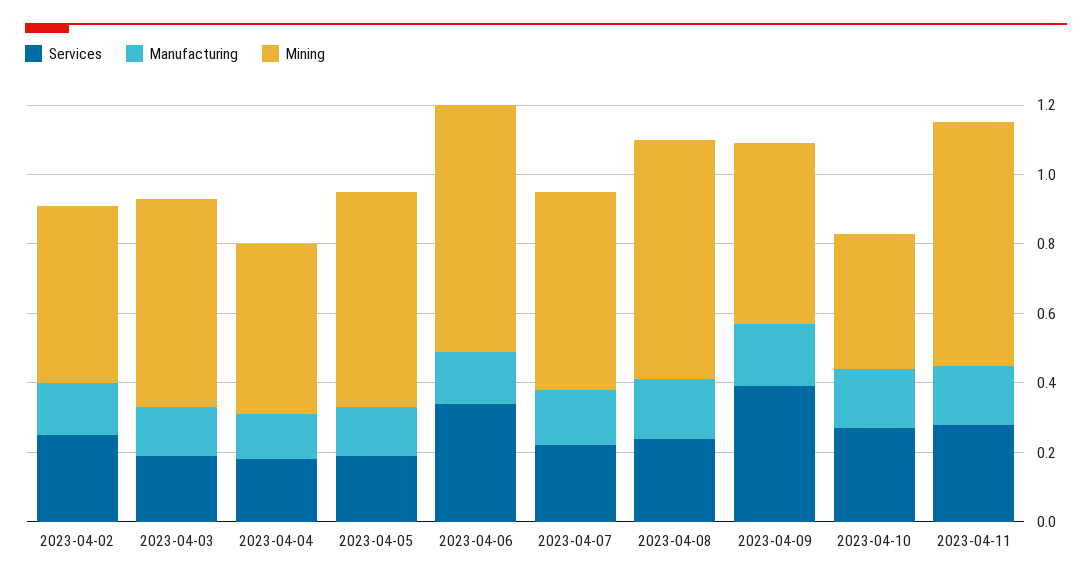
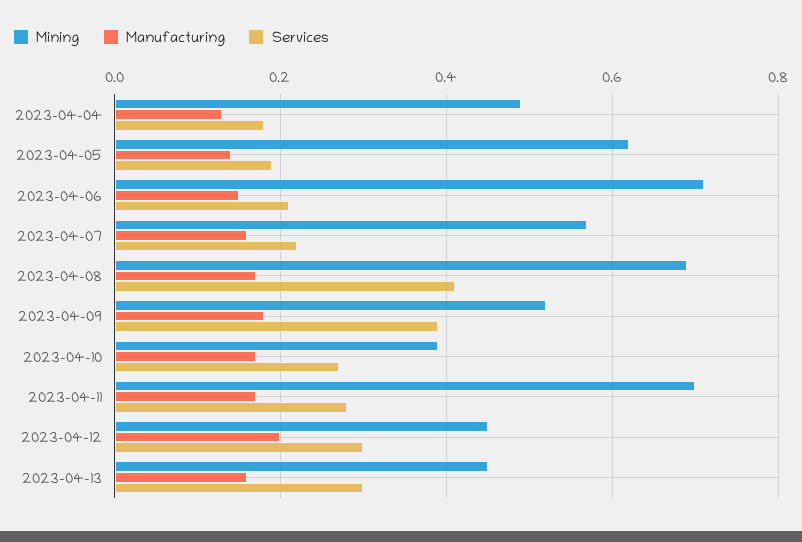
Services, 2023-04-02: 0.25 -> none
Manufacturing, 2023-04-02: 0.15 -> none
Mining, 2023-04-02: 0.5 -> none
Services, 2023-04-03: 0.2 -> none
Manufacturing, 2023-04-03: 0.15 -> none
Mining, 2023-04-03: 0.6 -> none
Services, 2023-04-06: 0.35 -> 0.2
Services, 2023-04-08: 0.25 -> 0.4
Mining, 2023-04-12: none -> 0.45
Manufacturing, 2023-04-12: none -> 0.2
Services, 2023-04-12: none -> 0.3
Mining, 2023-04-13: none -> 0.45
Manufacturing, 2023-04-13: none -> 0.15
Services, 2023-04-13: none -> 0.3

